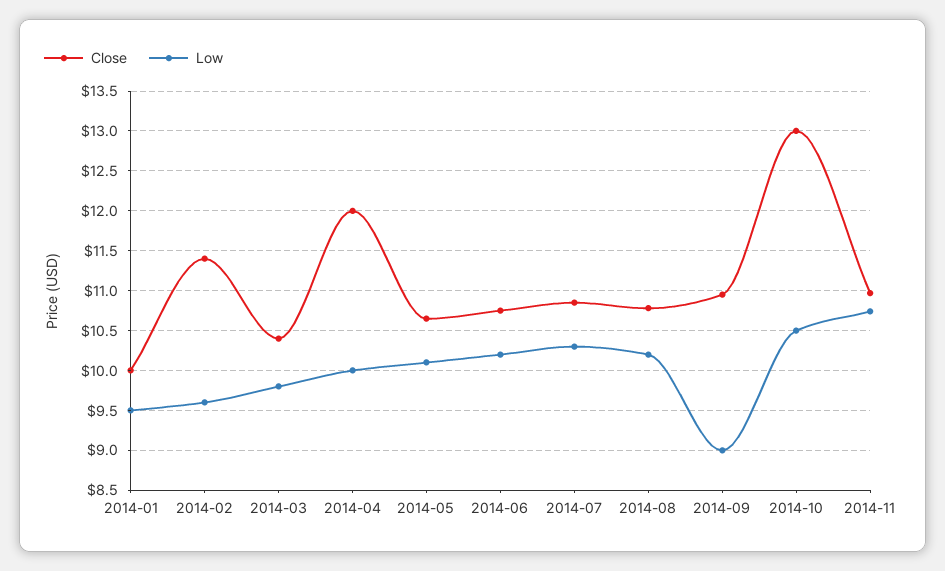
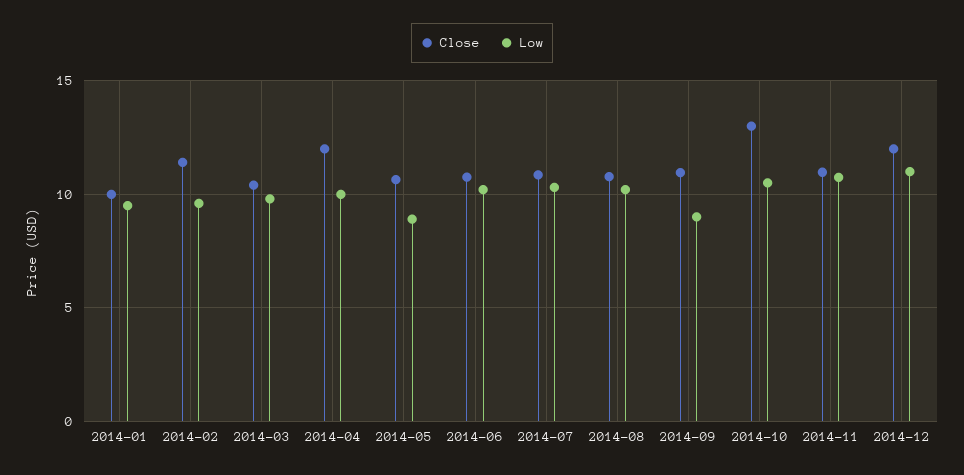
Low, 2014-05: 10.1 -> 9
Close, 2014-12: none -> 12
Low, 2014-12: none -> 11

